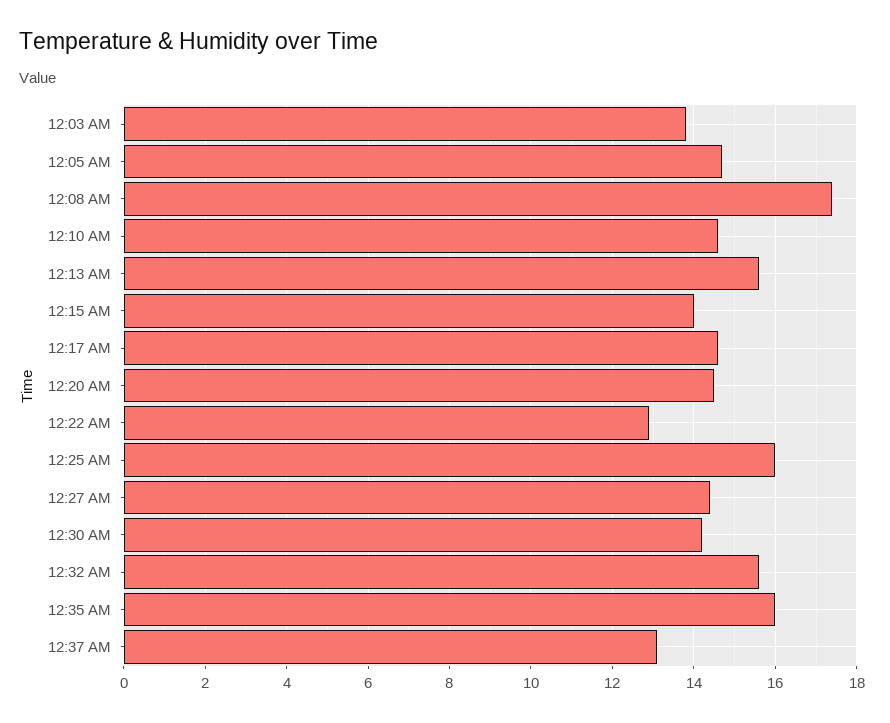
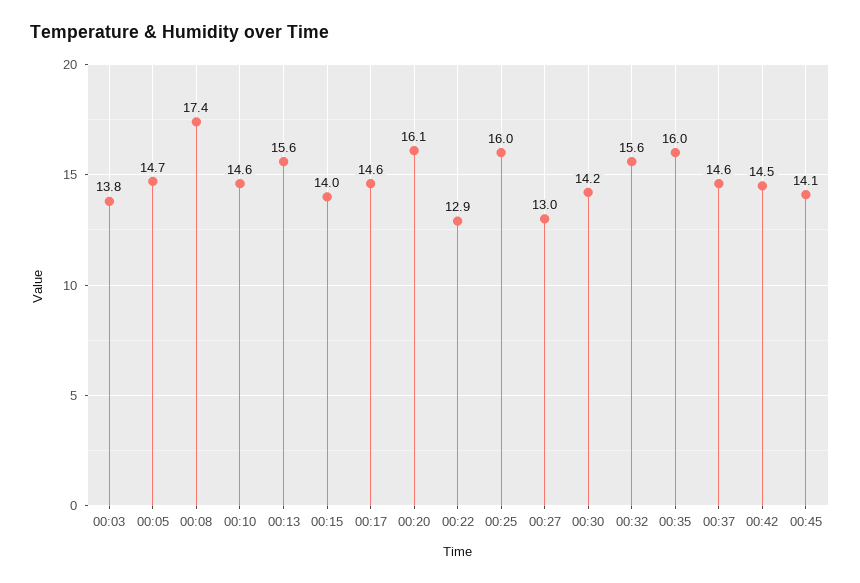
12:20 AM: 14.5 -> 16.1
12:27 AM: 14.5 -> 13
12:37 AM: 13 -> 14.6
00:42: none -> 14.5
00:45: none -> 14.1

